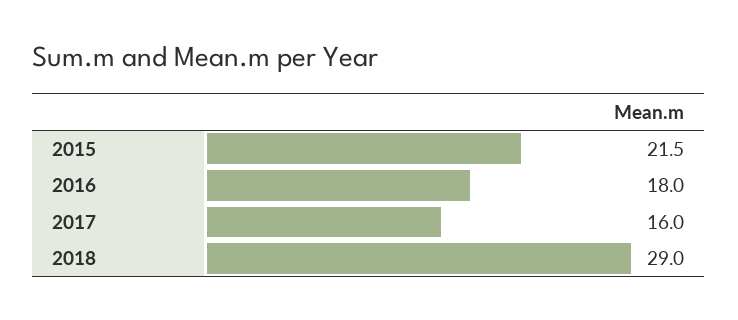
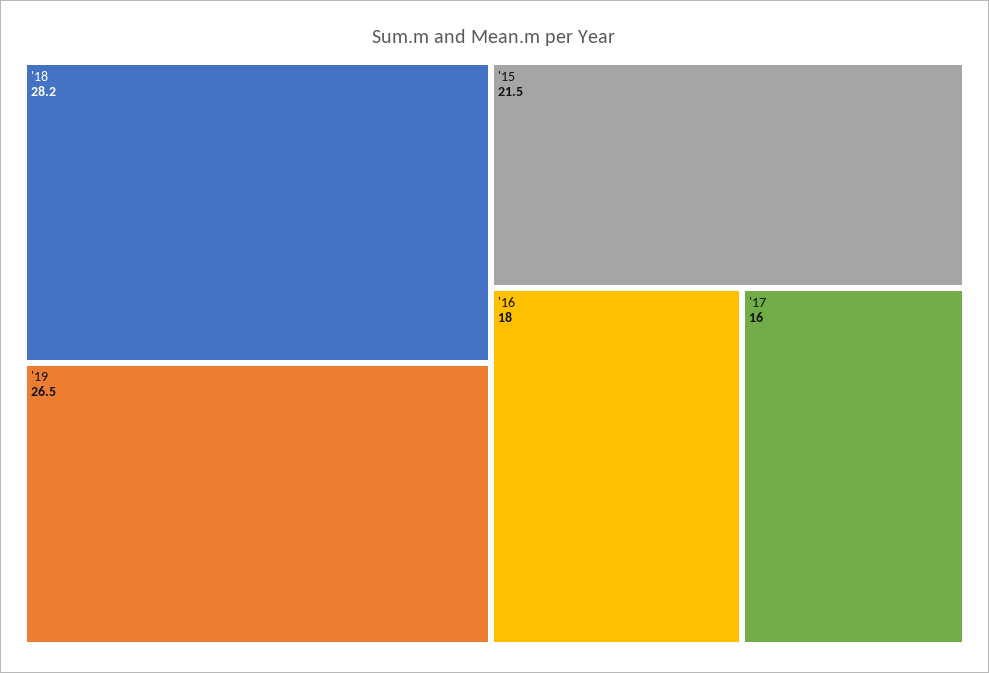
2018: 29 -> 28.2
'19: none -> 26.5

